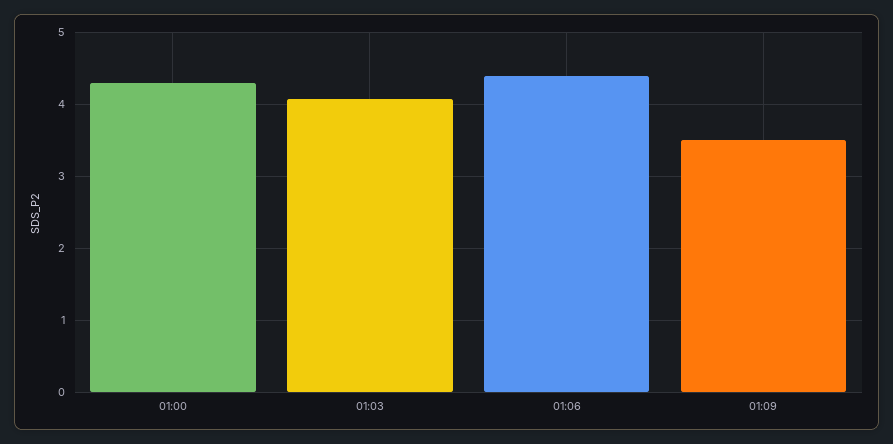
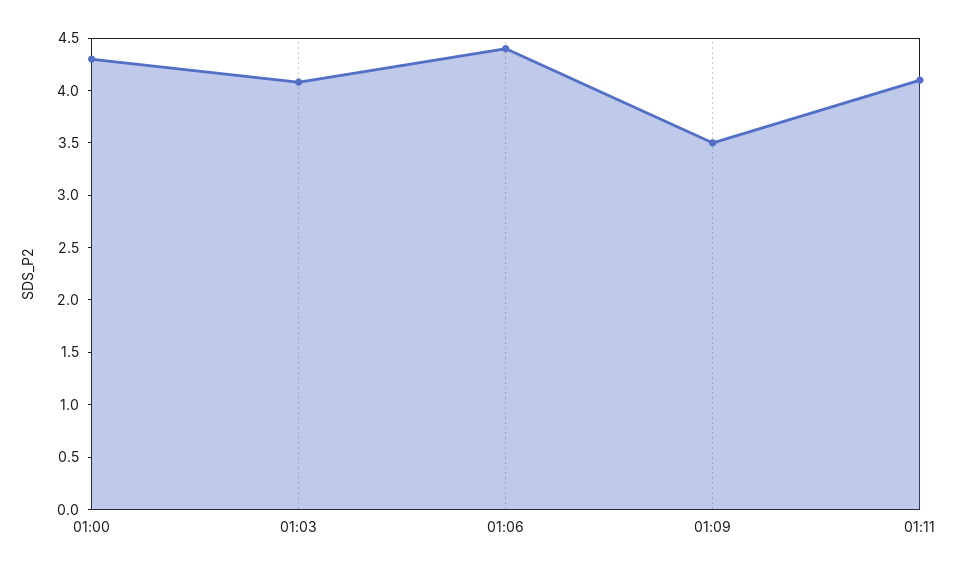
01:11: none -> 4.1

